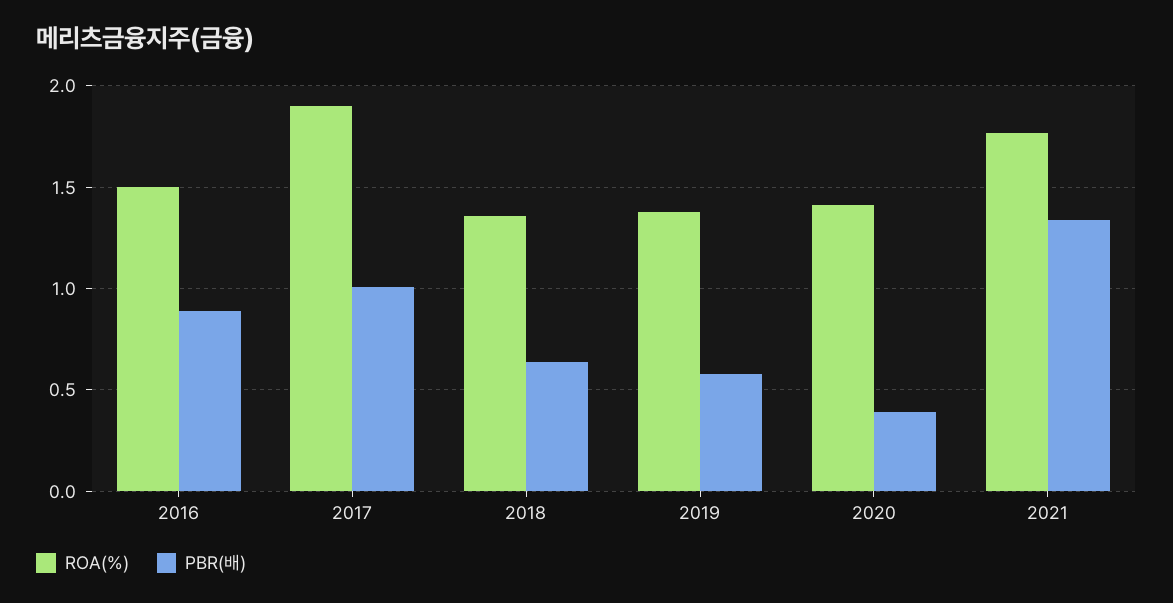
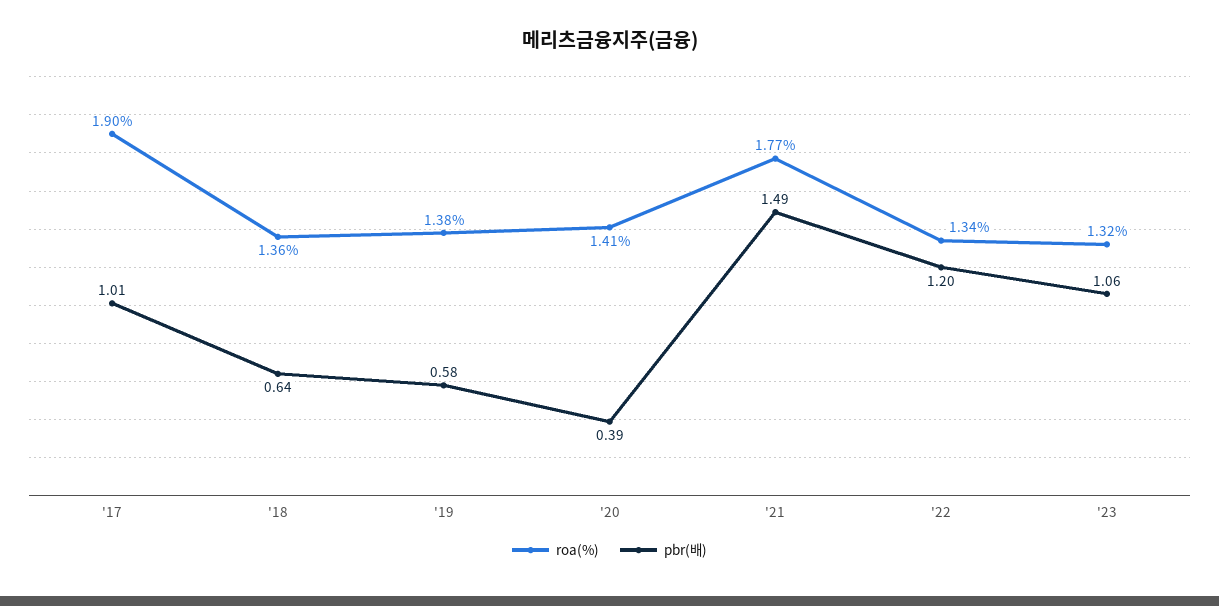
ROA(%), 2016: 1.5 -> none
PBR(배), 2016: 0.9 -> none
PBR(배), 2021: 1.35 -> 1.49
ROA(%), '22: none -> 1.34
PBR(배), '22: none -> 1.2
ROA(%), '23: none -> 1.32
PBR(배), '23: none -> 1.06

